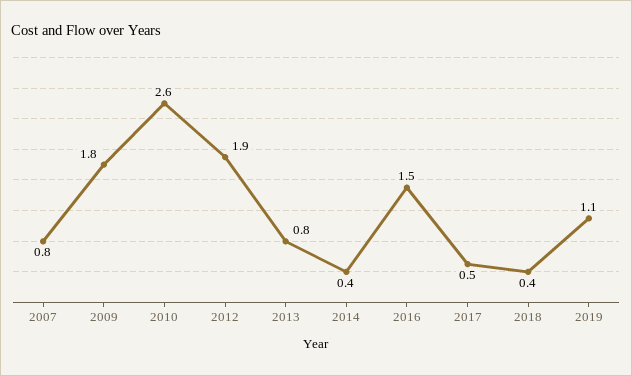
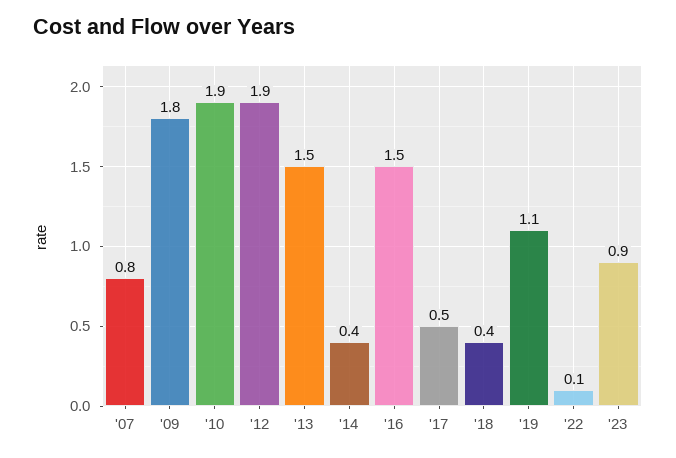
2010: 2.6 -> 1.9
2013: 0.8 -> 1.5
'22: none -> 0.1
'23: none -> 0.9

